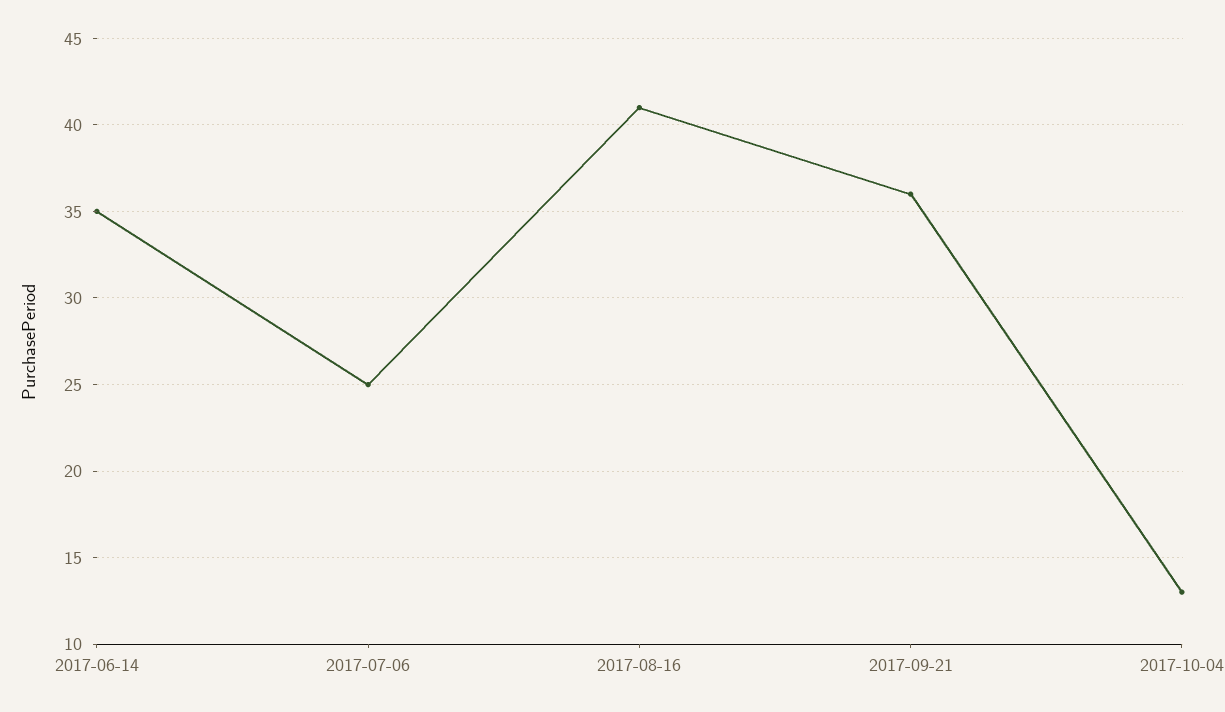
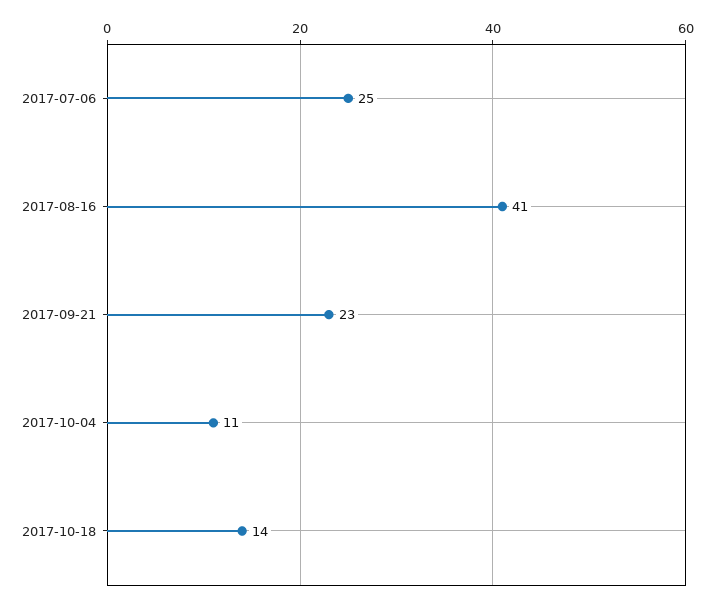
2017-06-14: 35 -> none
2017-09-21: 36 -> 23
2017-10-04: 13 -> 11
2017-10-18: none -> 14

